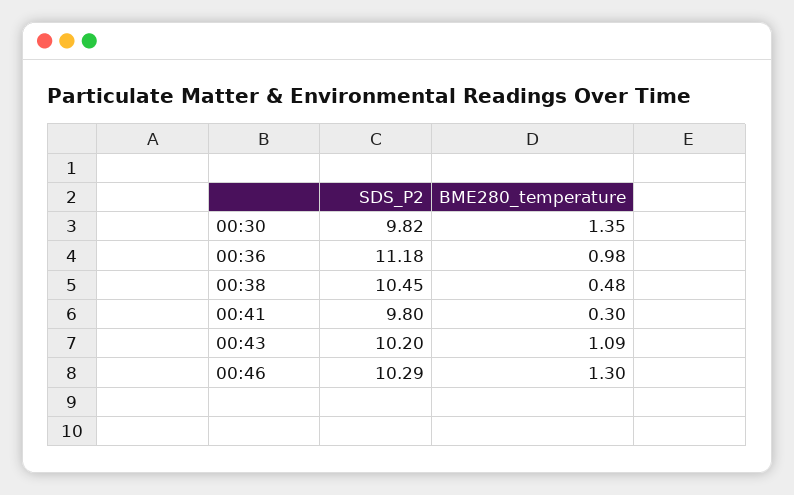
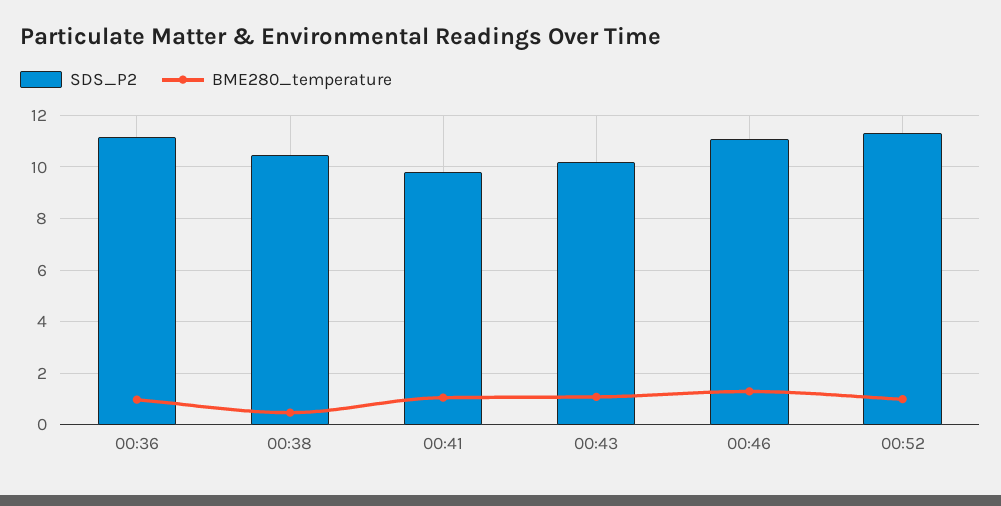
SDS_P2, 00:30: 9.82 -> none
BME280_temperature, 00:30: 1.35 -> none
BME280_temperature, 00:41: 0.3 -> 1
SDS_P2, 00:46: 10.29 -> 11
SDS_P2, 00:52: none -> 11.25
BME280_temperature, 00:52: none -> 1

